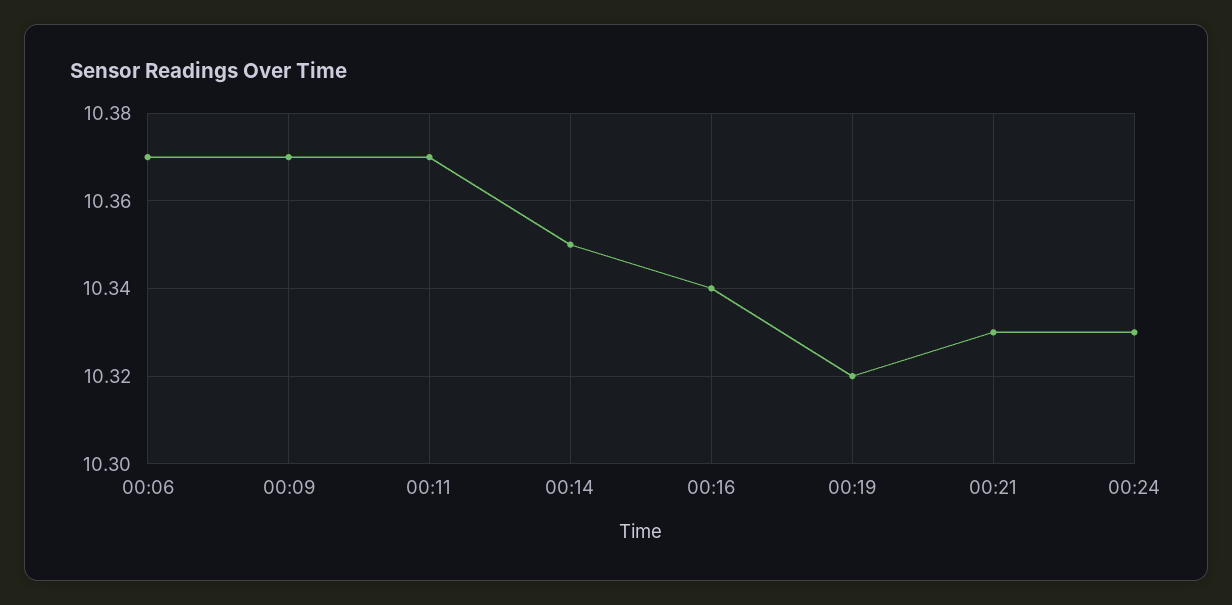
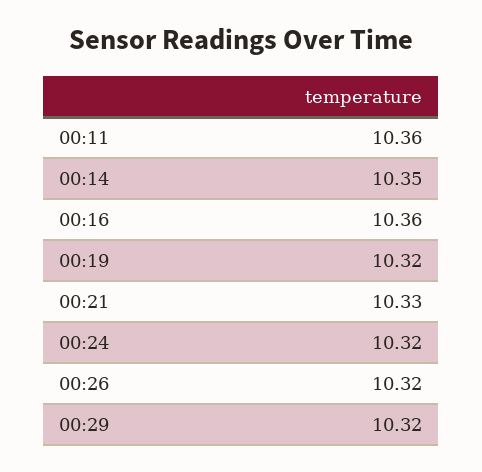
00:06: 10.37 -> none
00:09: 10.37 -> none
00:11: 10.37 -> 10.36
00:16: 10.34 -> 10.36
00:24: 10.33 -> 10.32
00:26: none -> 10.32
00:29: none -> 10.32

